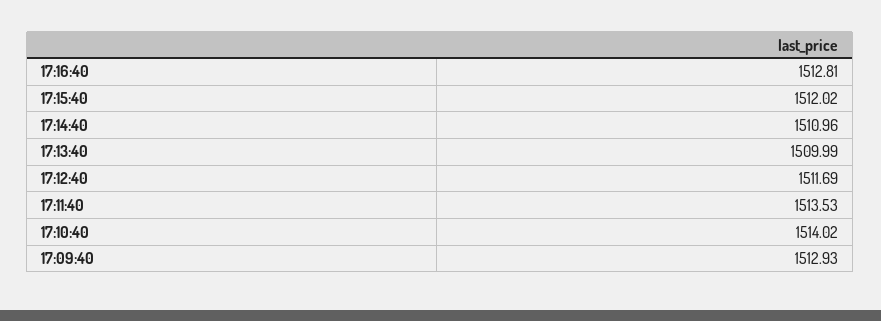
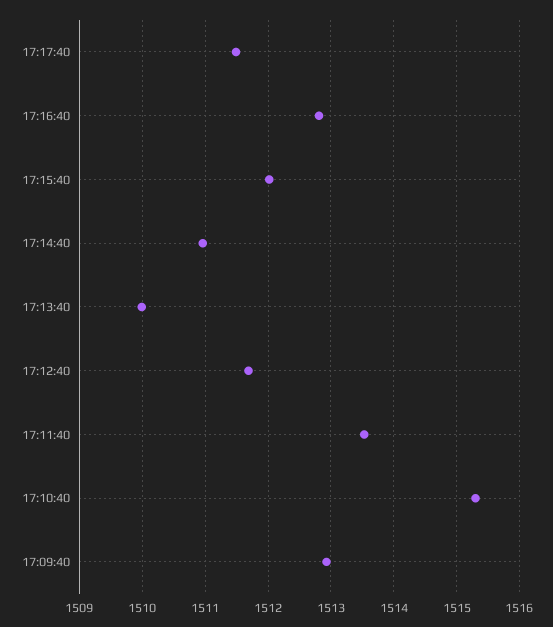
17:10:40: 1514.02 -> 1515.3
17:17:40: none -> 1511.5

